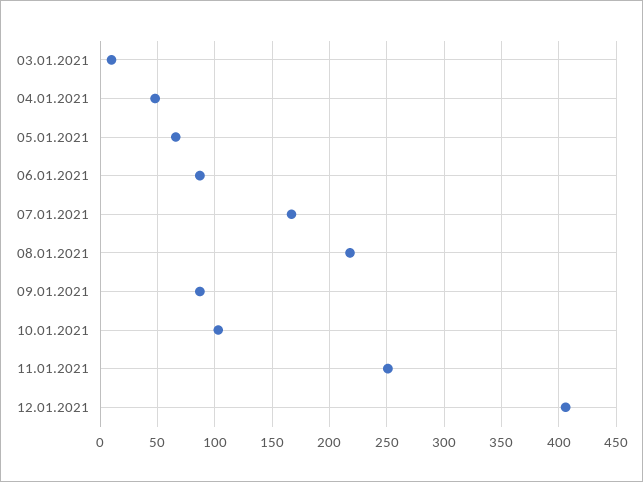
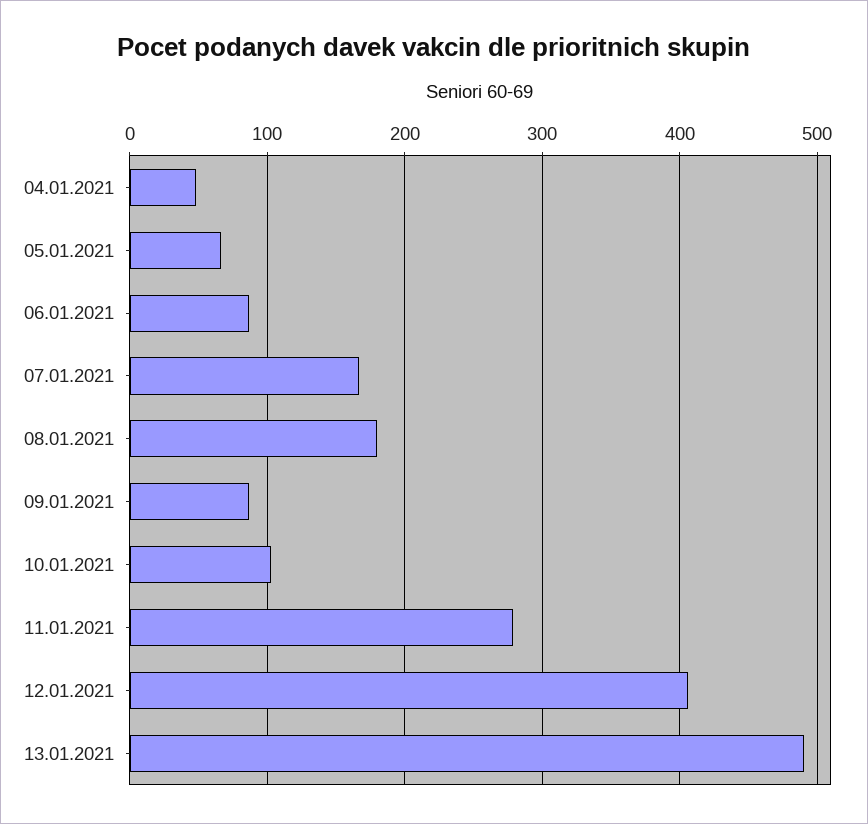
03.01.2021: 10 -> none
08.01.2021: 220 -> 180
11.01.2021: 250 -> 280
13.01.2021: none -> 490

